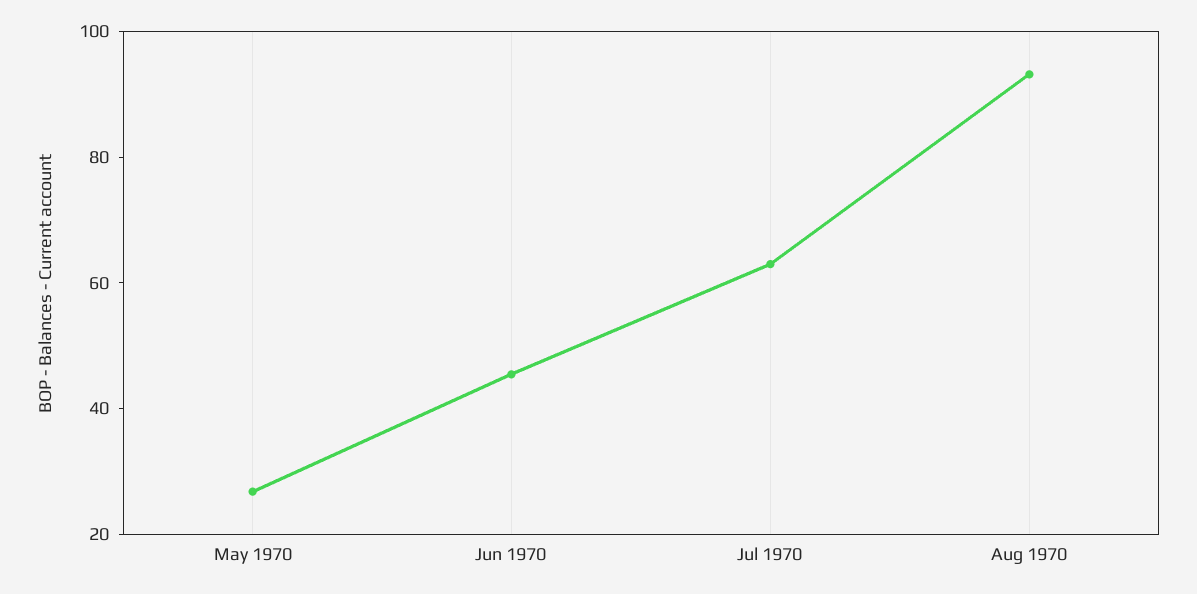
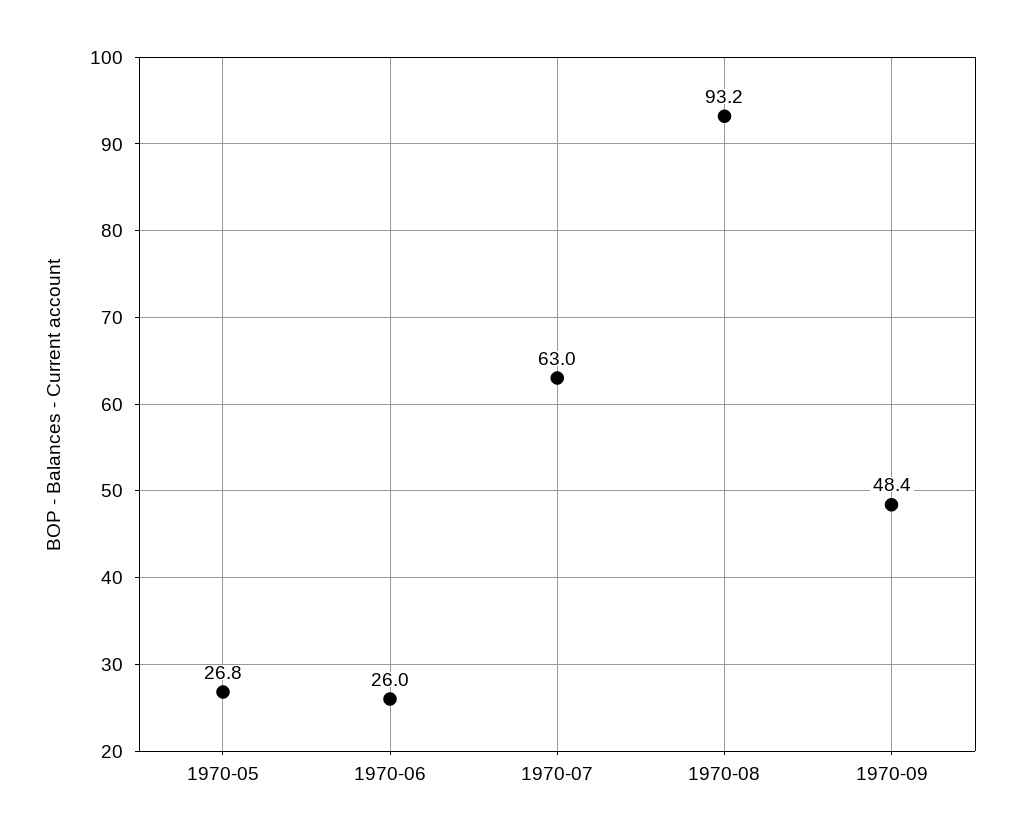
Jun 1970: 45 -> 26
1970-09: none -> 48.4

